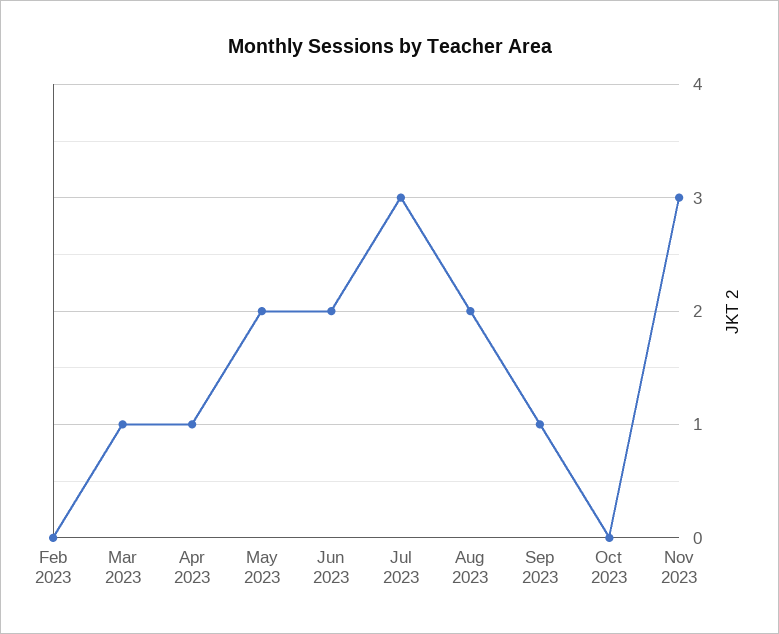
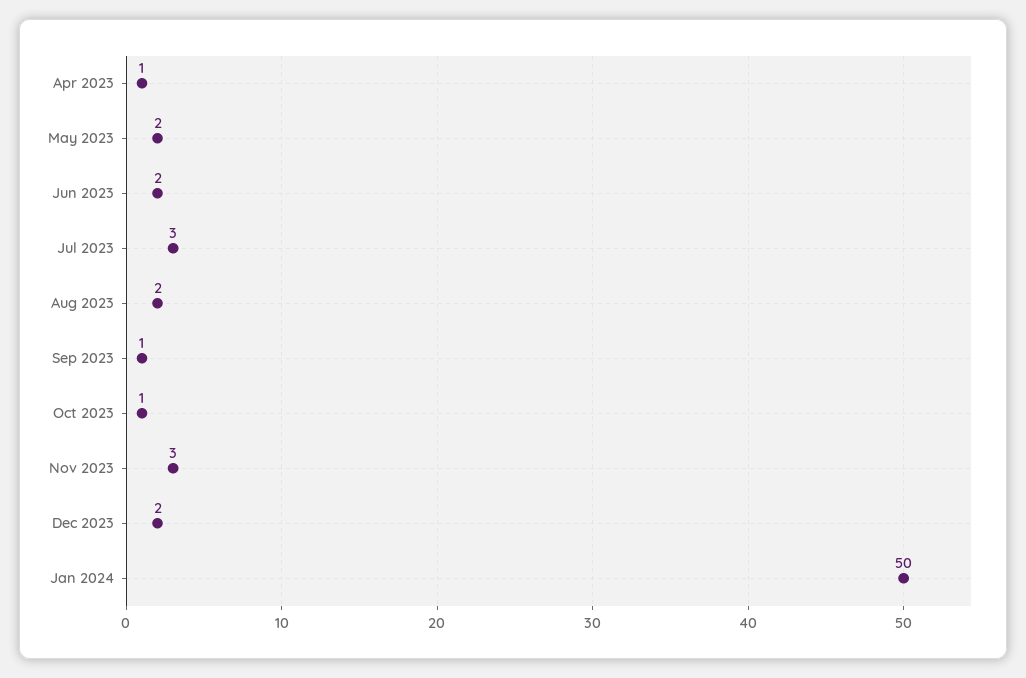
Feb 2023: 0 -> none
Mar 2023: 1 -> none
Oct 2023: 0 -> 1
Dec 2023: none -> 2
Jan 2024: none -> 50

